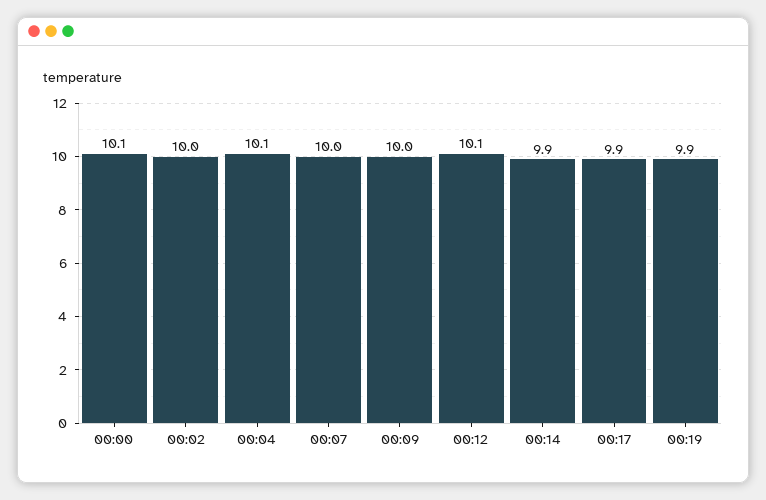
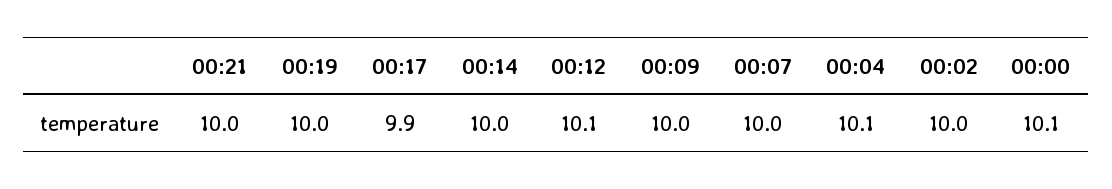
00:14: 9.9 -> 10
00:19: 9.9 -> 10
00:21: none -> 10

